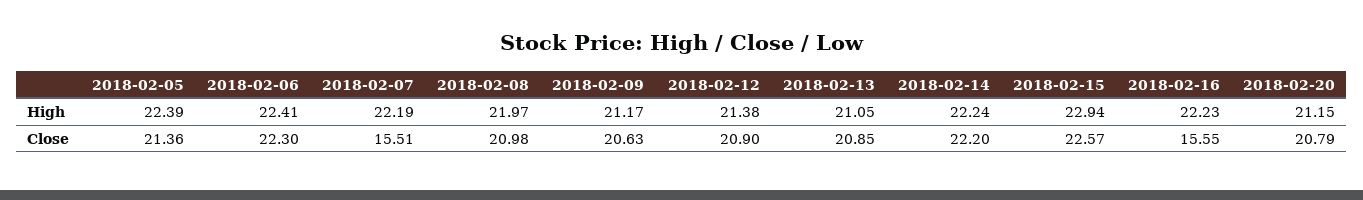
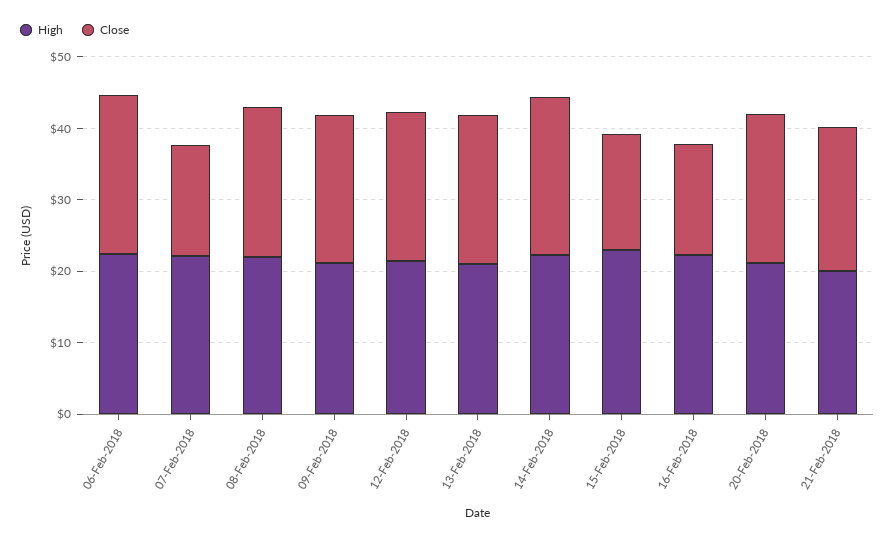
High, 2018-02-05: 22.39 -> none
Close, 2018-02-05: 21.36 -> none
Close, 2018-02-15: 22.57 -> 16
High, 21-Feb-2018: none -> 20
Close, 21-Feb-2018: none -> 20

